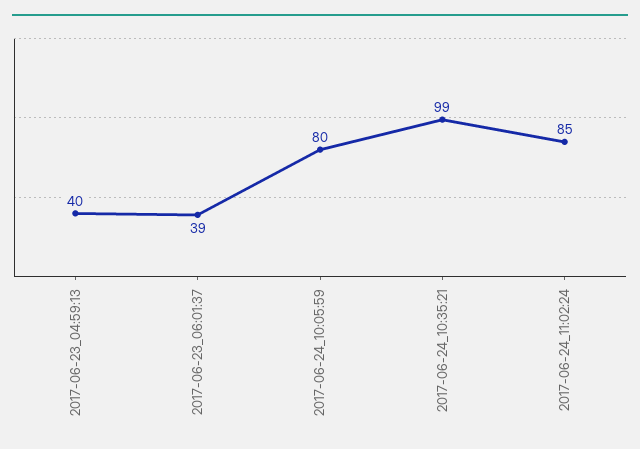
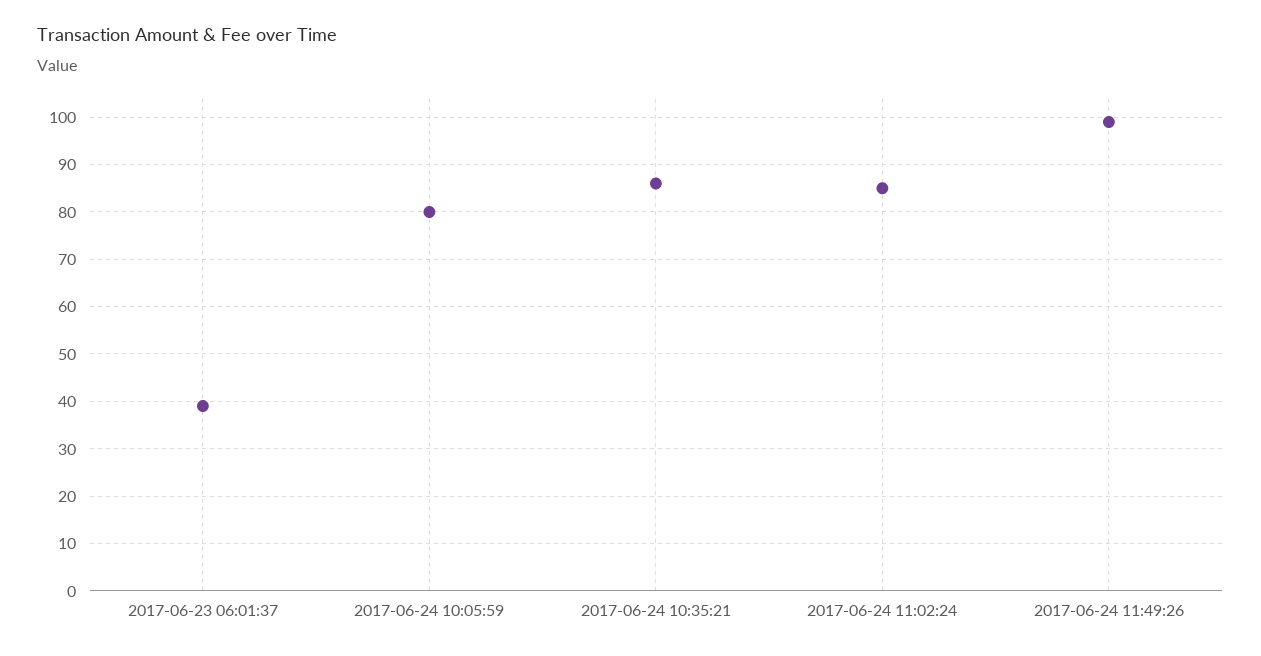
2017-06-23_04:59:13: 40 -> none
2017-06-24_10:35:21: 99 -> 85
2017-06-24 11:49:26: none -> 100

